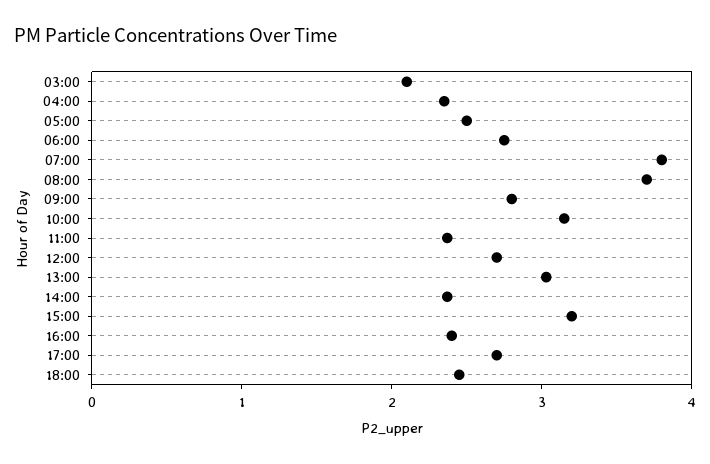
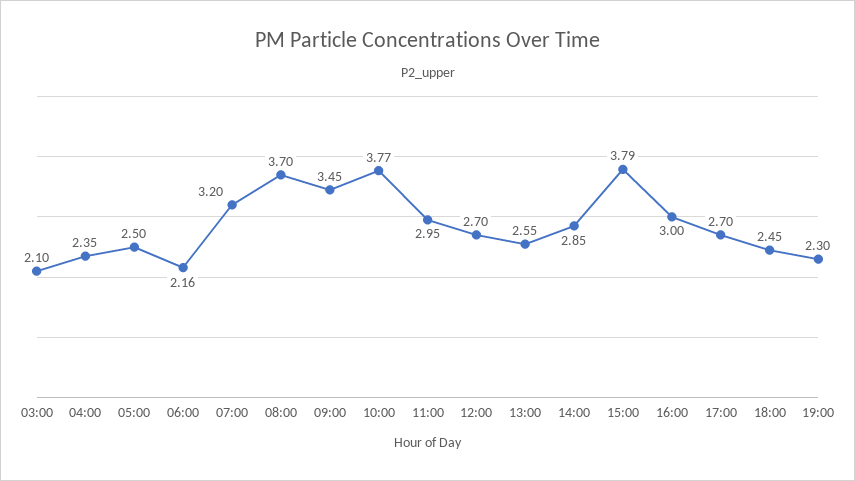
06:00: 2.8 -> 2.16
07:00: 3.8 -> 3.2
09:00: 2.8 -> 3.45
10:00: 3.2 -> 3.77
11:00: 2.4 -> 2.95
13:00: 3 -> 2.55
14:00: 2.4 -> 2.85
15:00: 3.2 -> 3.79
16:00: 2.4 -> 3
19:00: none -> 2.3

